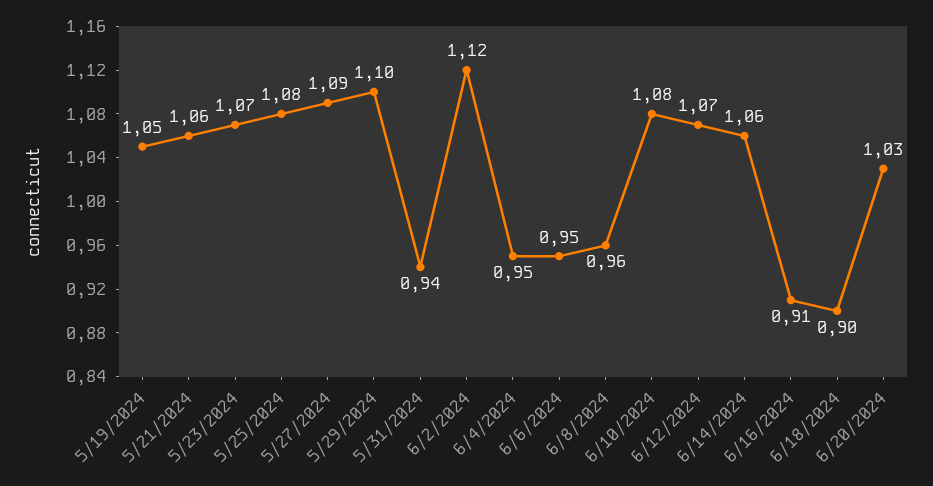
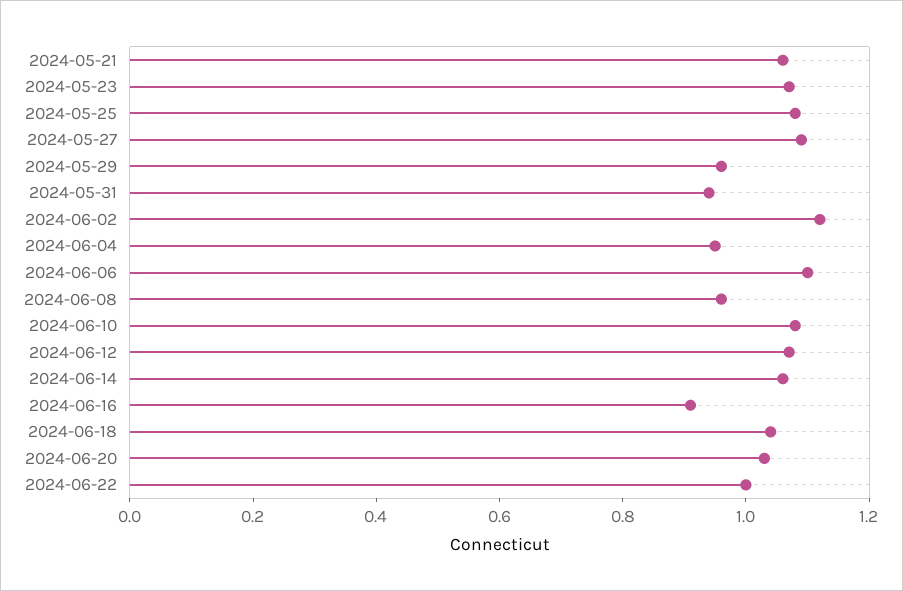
5/19/2024: 1.05 -> none
5/29/2024: 1.1 -> 0.95
6/6/2024: 0.95 -> 1.1
6/18/2024: 0.9 -> 1.05
2024-06-22: none -> 1

